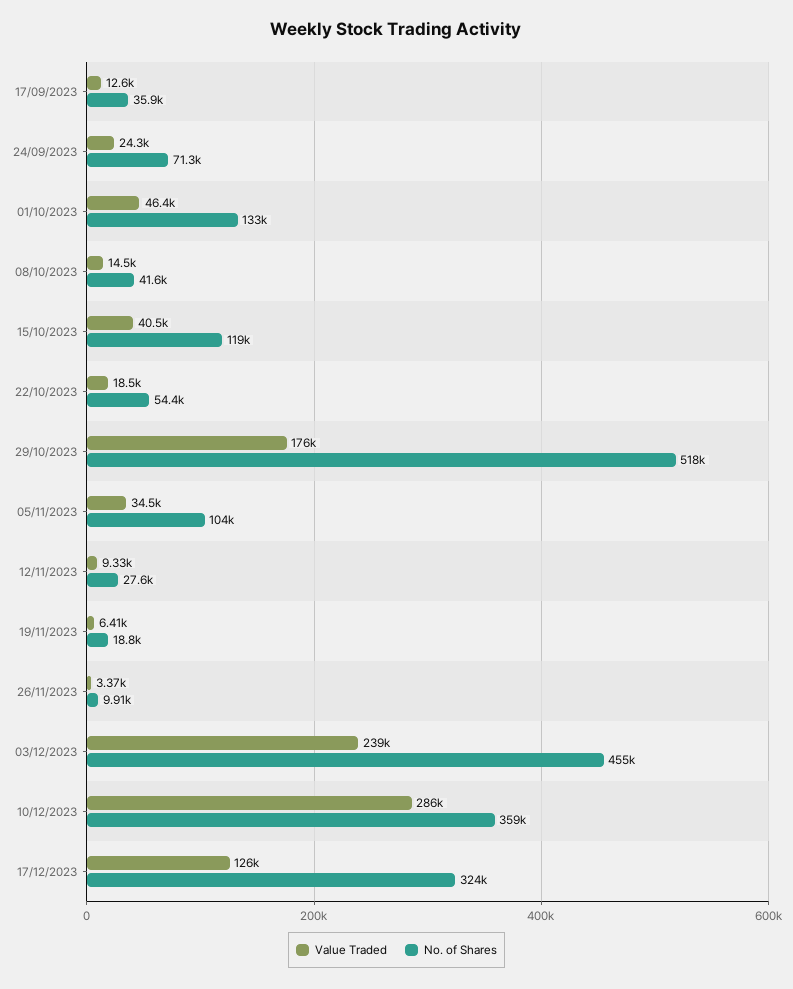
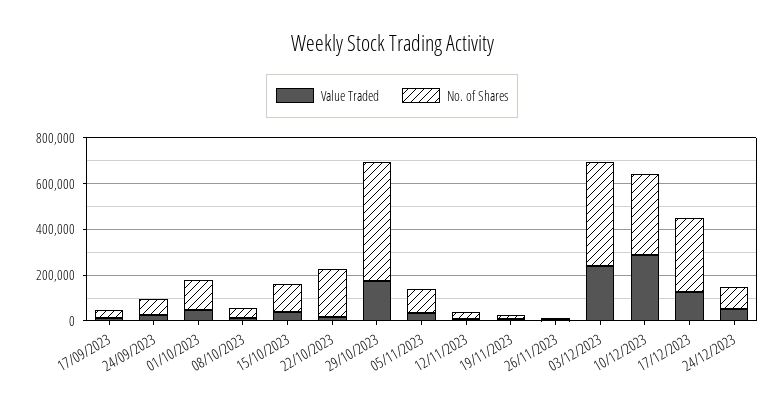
No. of Shares, 22/10/2023: 54400 -> 200000
Value Traded, 24/12/2023: none -> 50000
No. of Shares, 24/12/2023: none -> 100000

